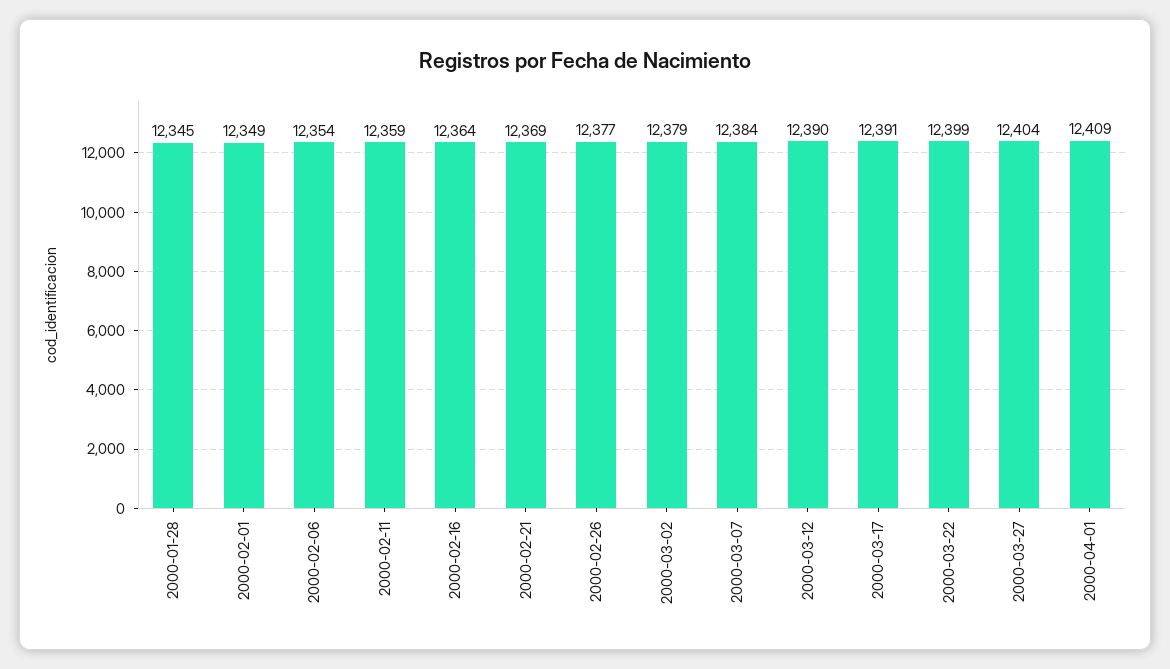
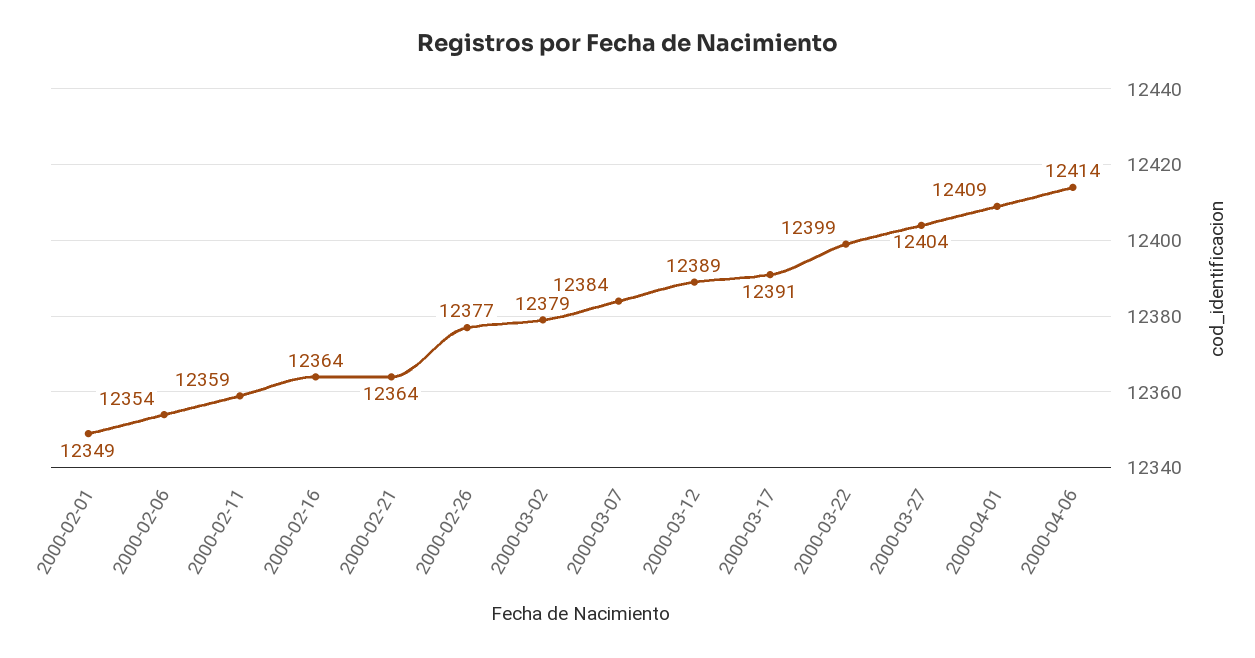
2000-01-28: 12345 -> none
2000-02-21: 12369 -> 12364
2000-03-12: 12390 -> 12389
2000-04-06: none -> 12414

